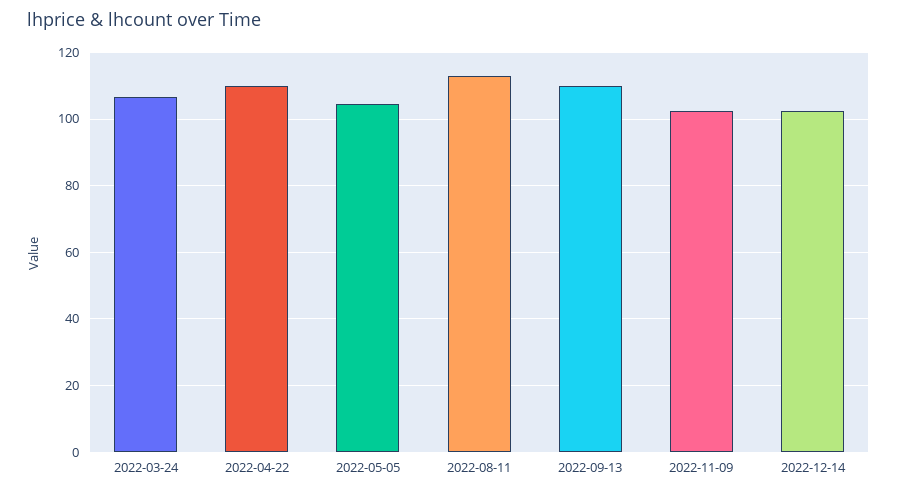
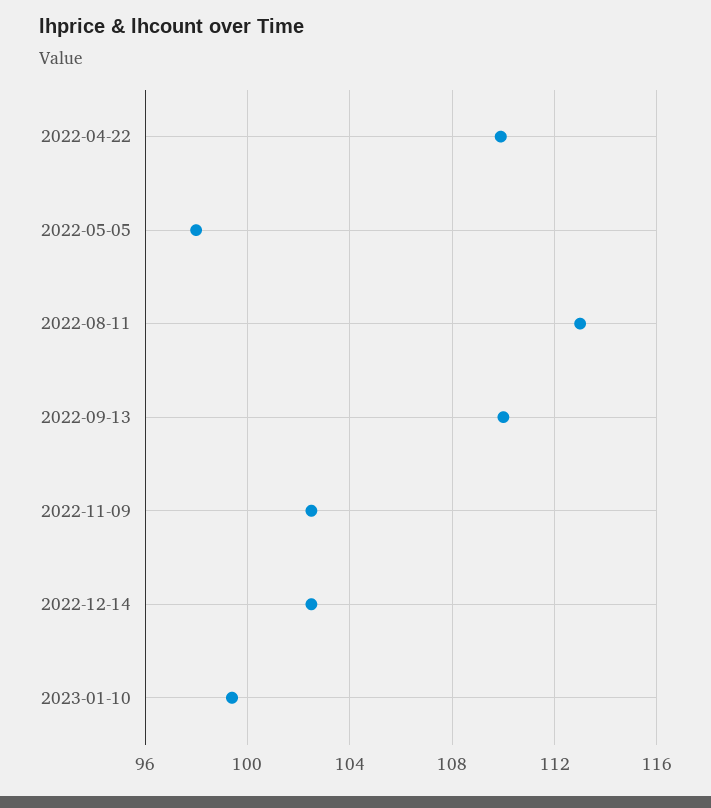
2022-03-24: 106 -> none
2022-05-05: 104 -> 98
2023-01-10: none -> 99.5

